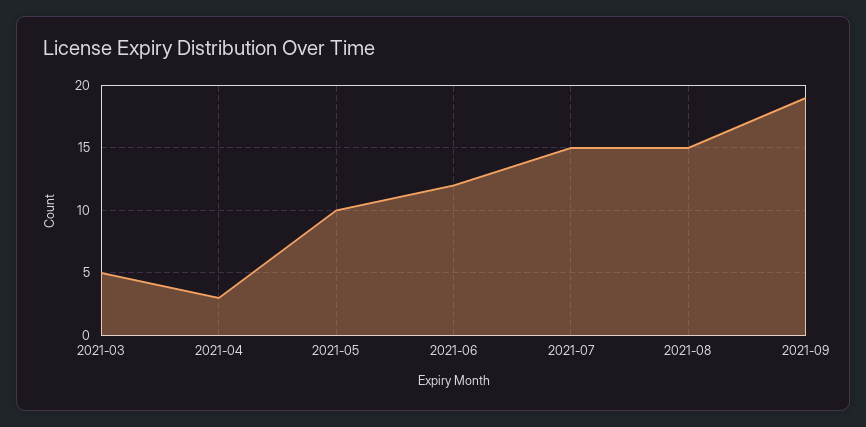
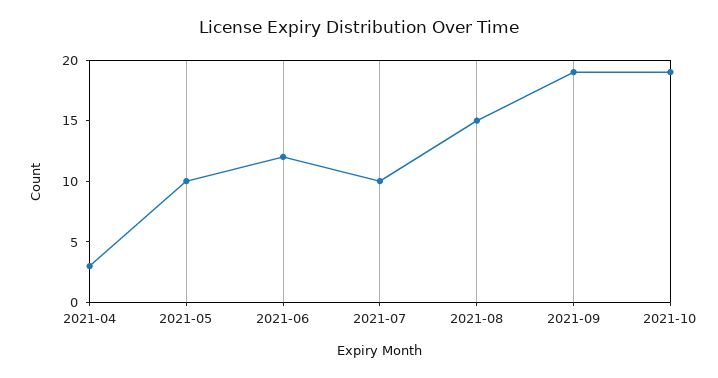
2021-03: 5 -> none
2021-07: 15 -> 10
2021-10: none -> 19

